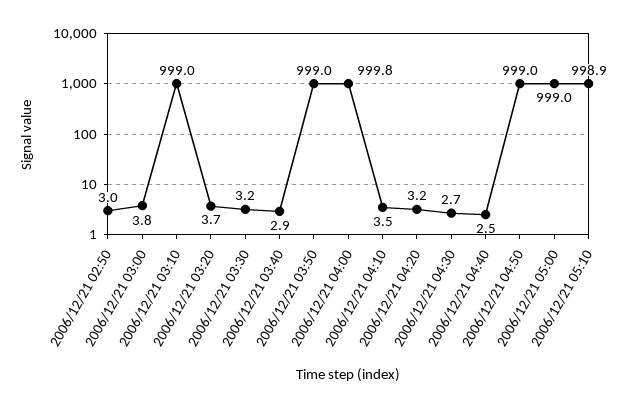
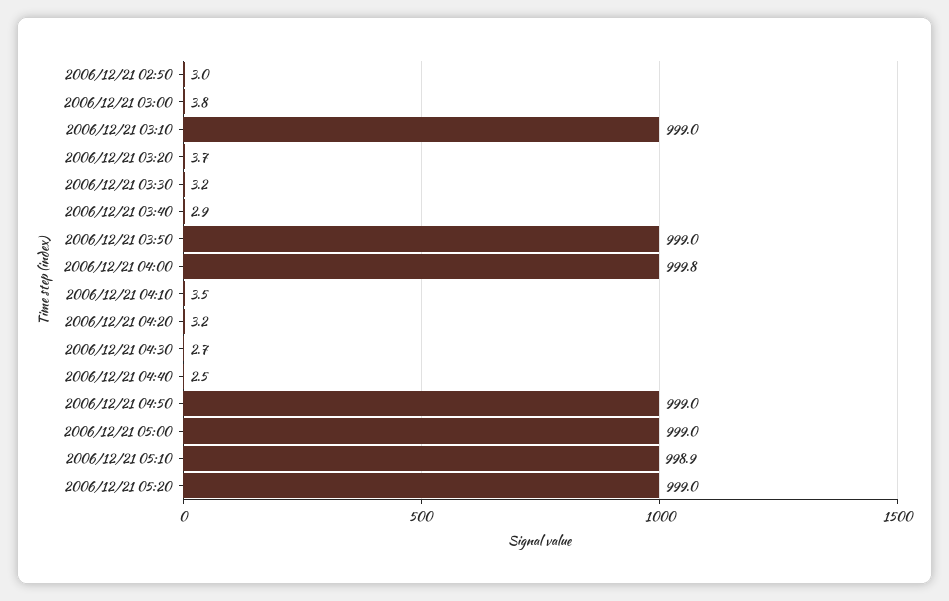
2006/12/21 05:20: none -> 999

